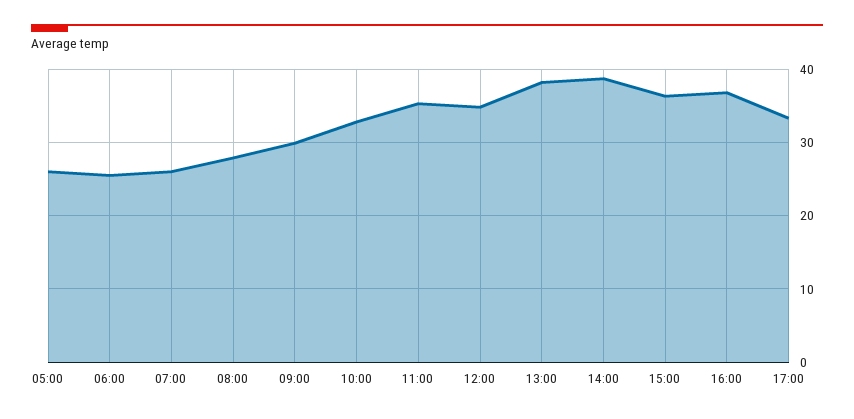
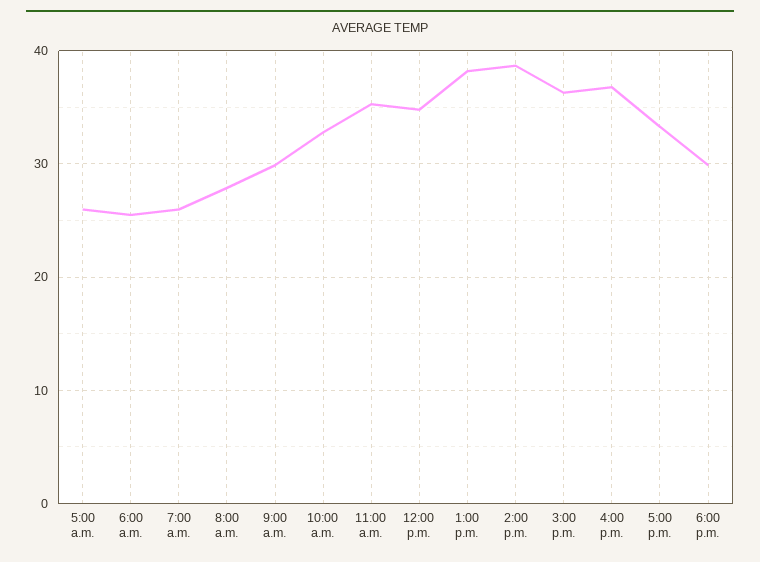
6:00 p.m.: none -> 30

